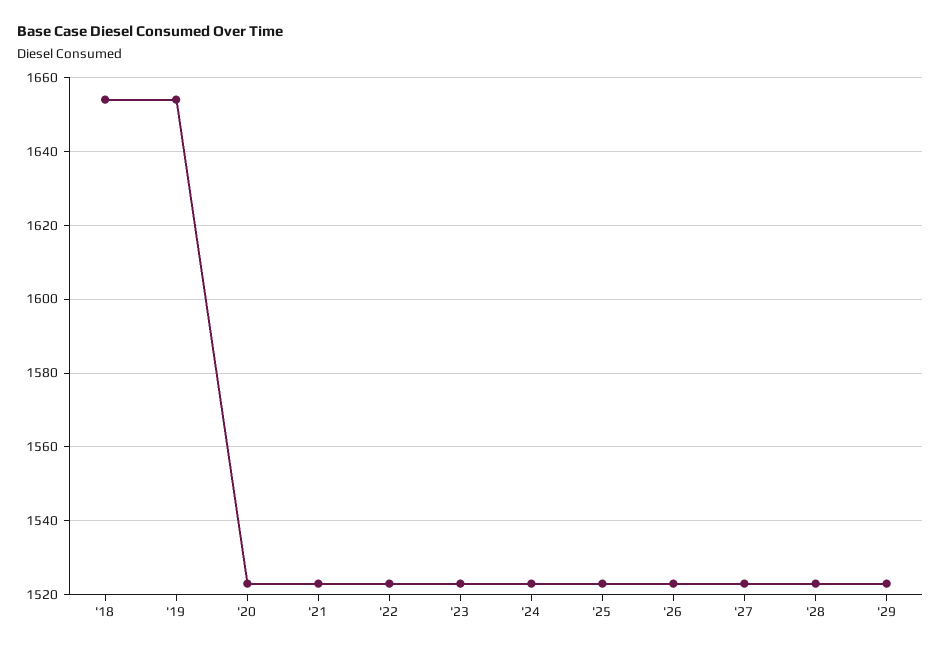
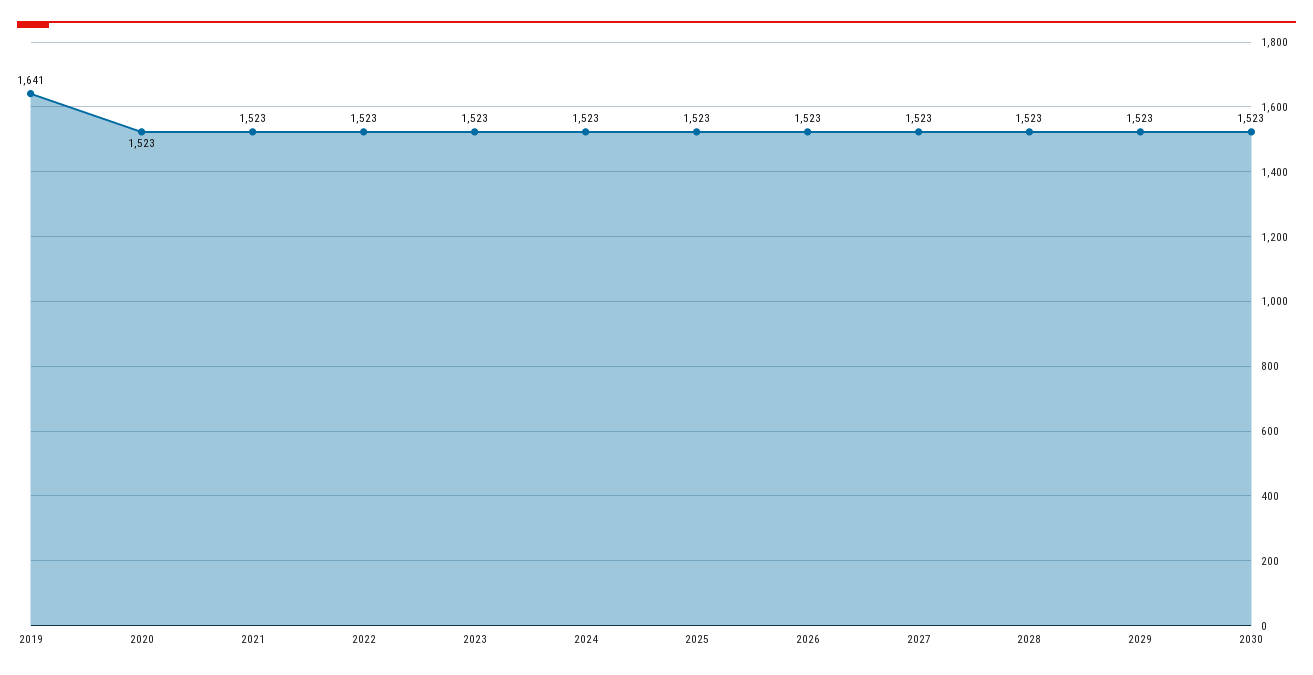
'18: 1655 -> none
'19: 1655 -> 1641
2030: none -> 1523

